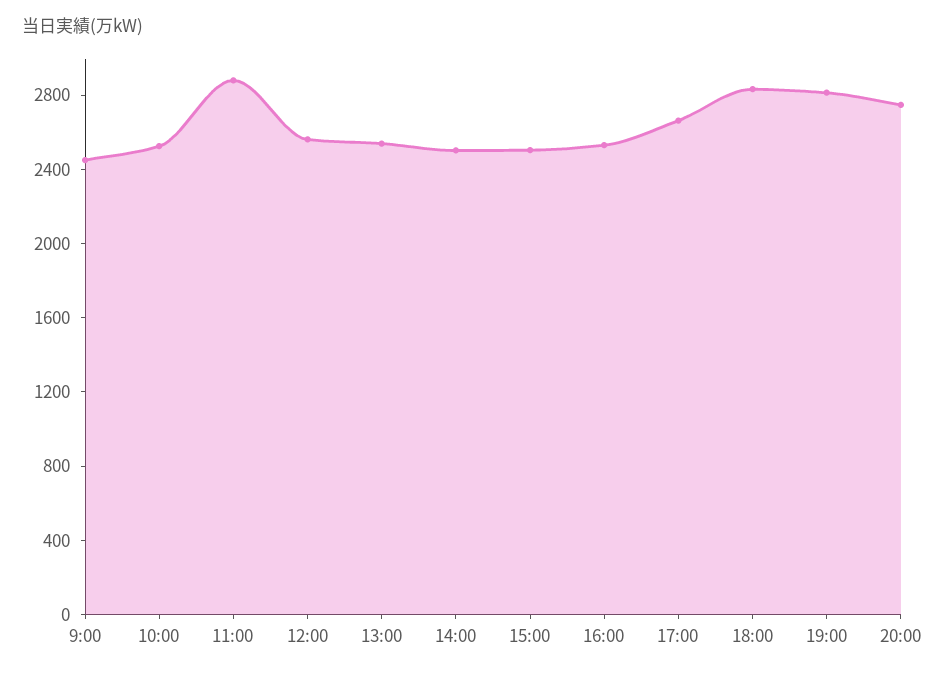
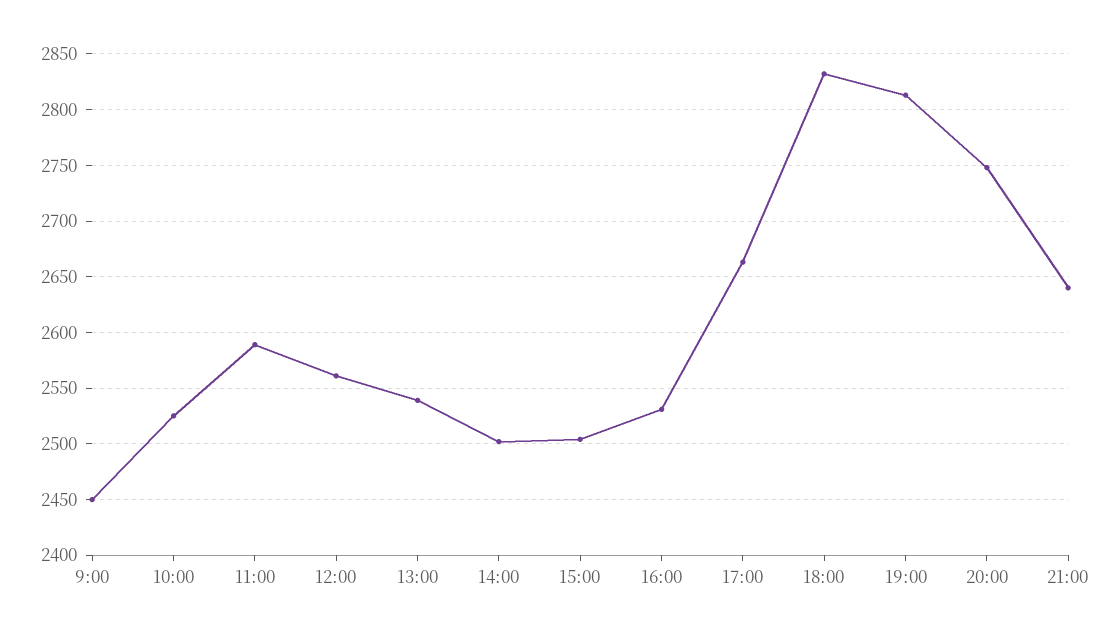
11:00: 2900 -> 2590
21:00: none -> 2640

